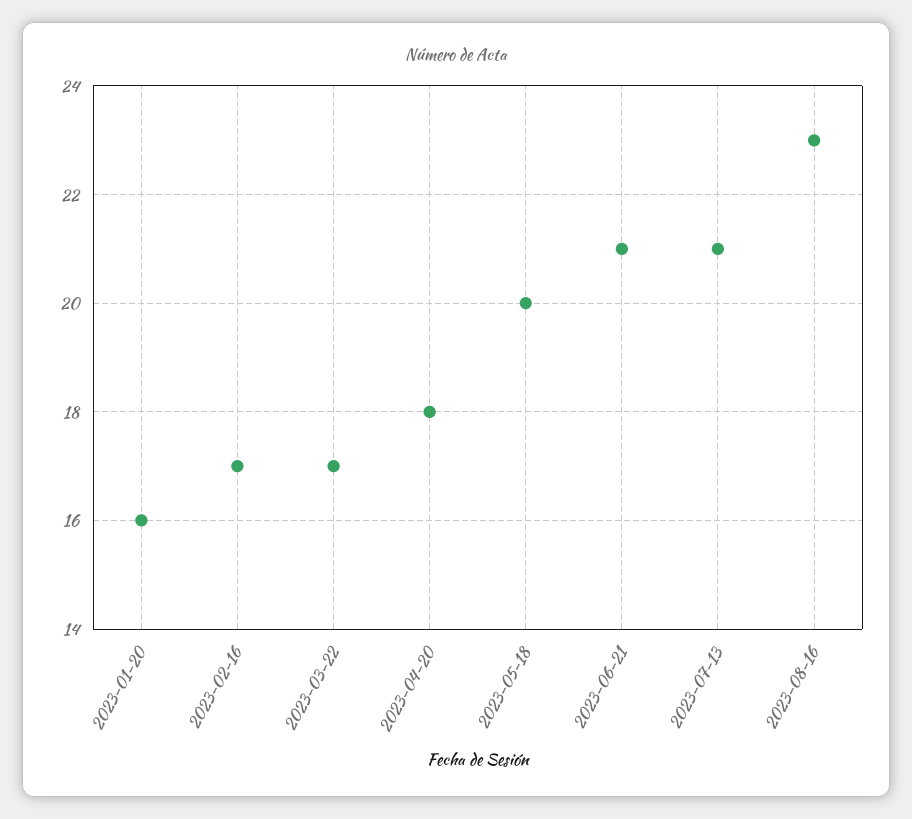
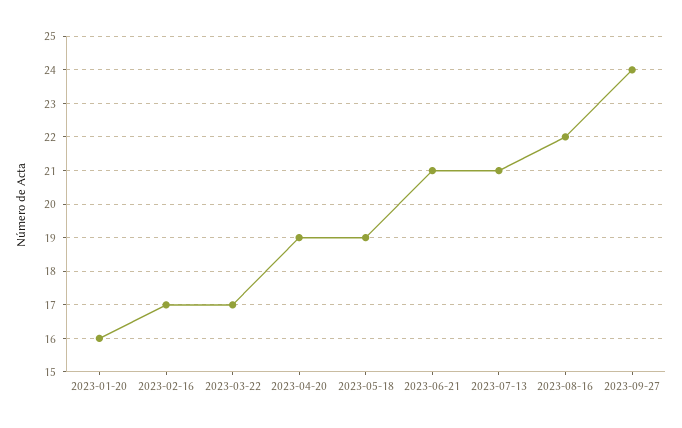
2023-04-20: 18 -> 19
2023-05-18: 20 -> 19
2023-08-16: 23 -> 22
2023-09-27: none -> 24

